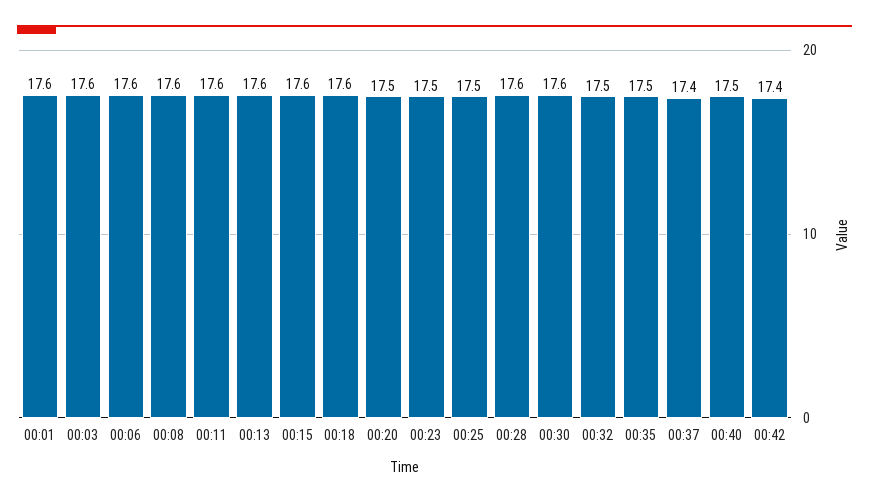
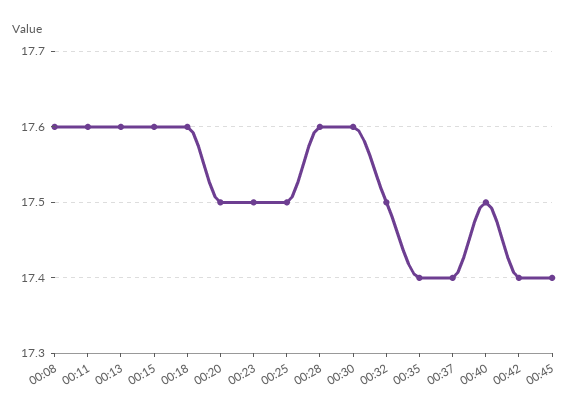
00:01: 17.6 -> none
00:03: 17.6 -> none
00:06: 17.6 -> none
00:35: 17.5 -> 17.4
00:45: none -> 17.4

